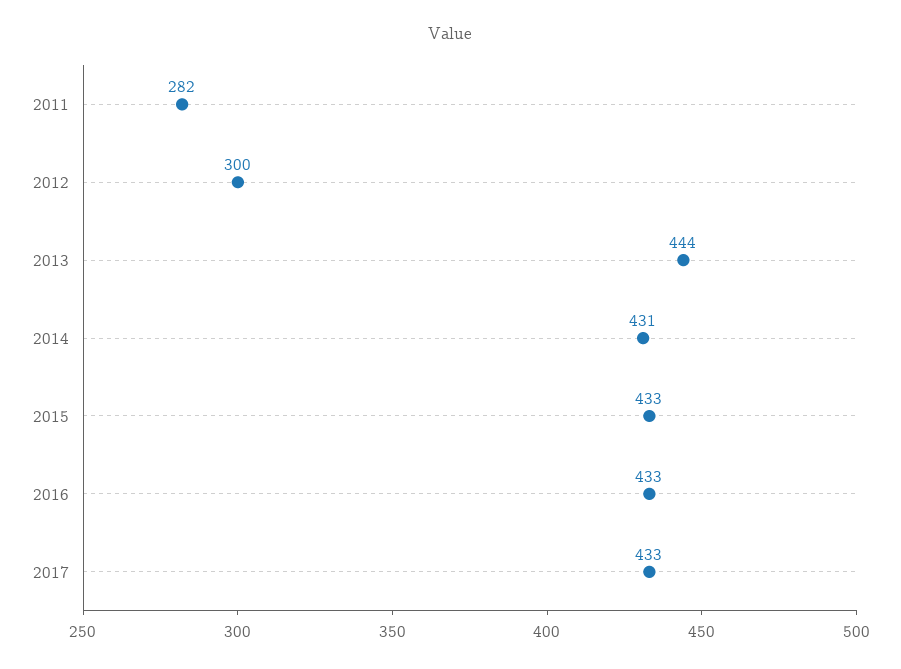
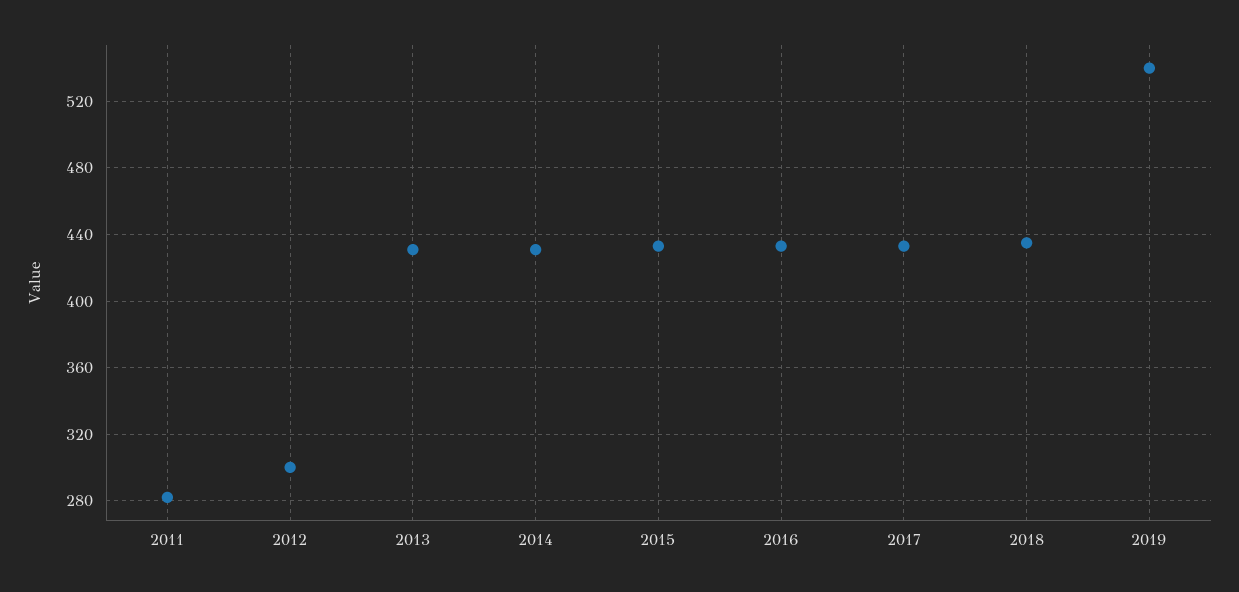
2013: 444 -> 430
2018: none -> 435
2019: none -> 540

